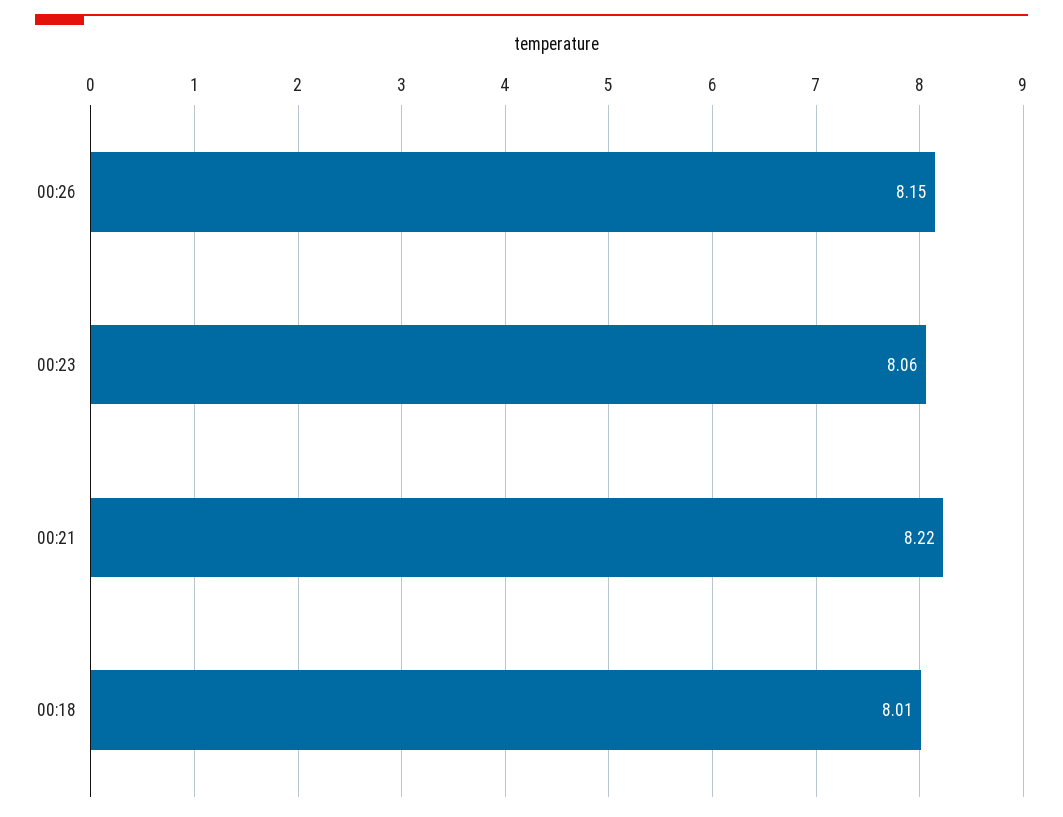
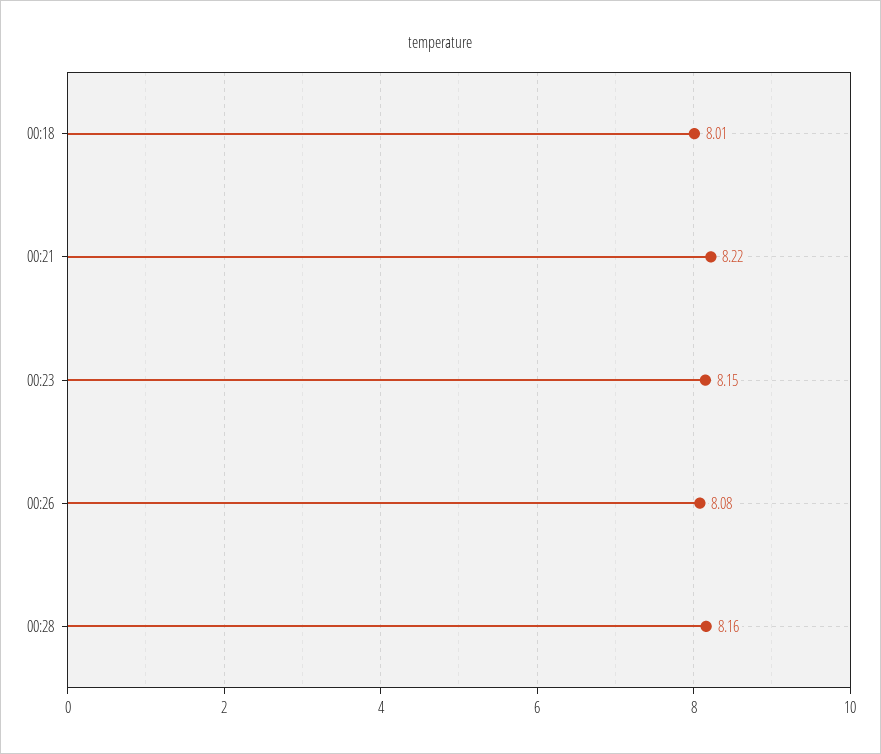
00:26: 8.15 -> 8.08
00:23: 8.06 -> 8.15
00:28: none -> 8.16

